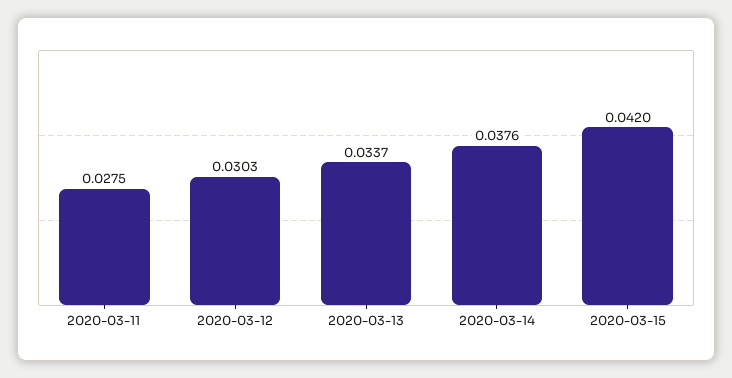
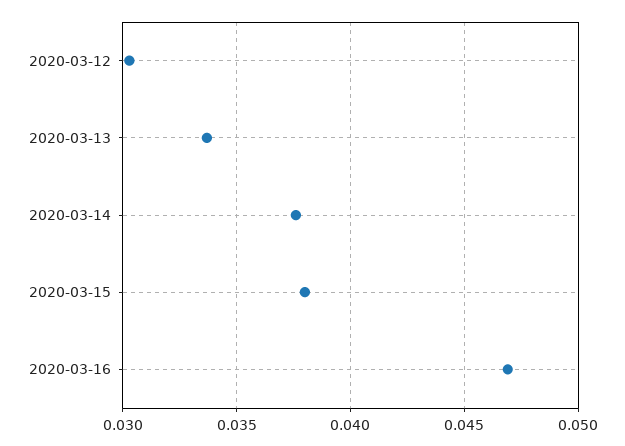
2020-03-11: 0.0275 -> none
2020-03-15: 0.042 -> 0.038
2020-03-16: none -> 0.047

